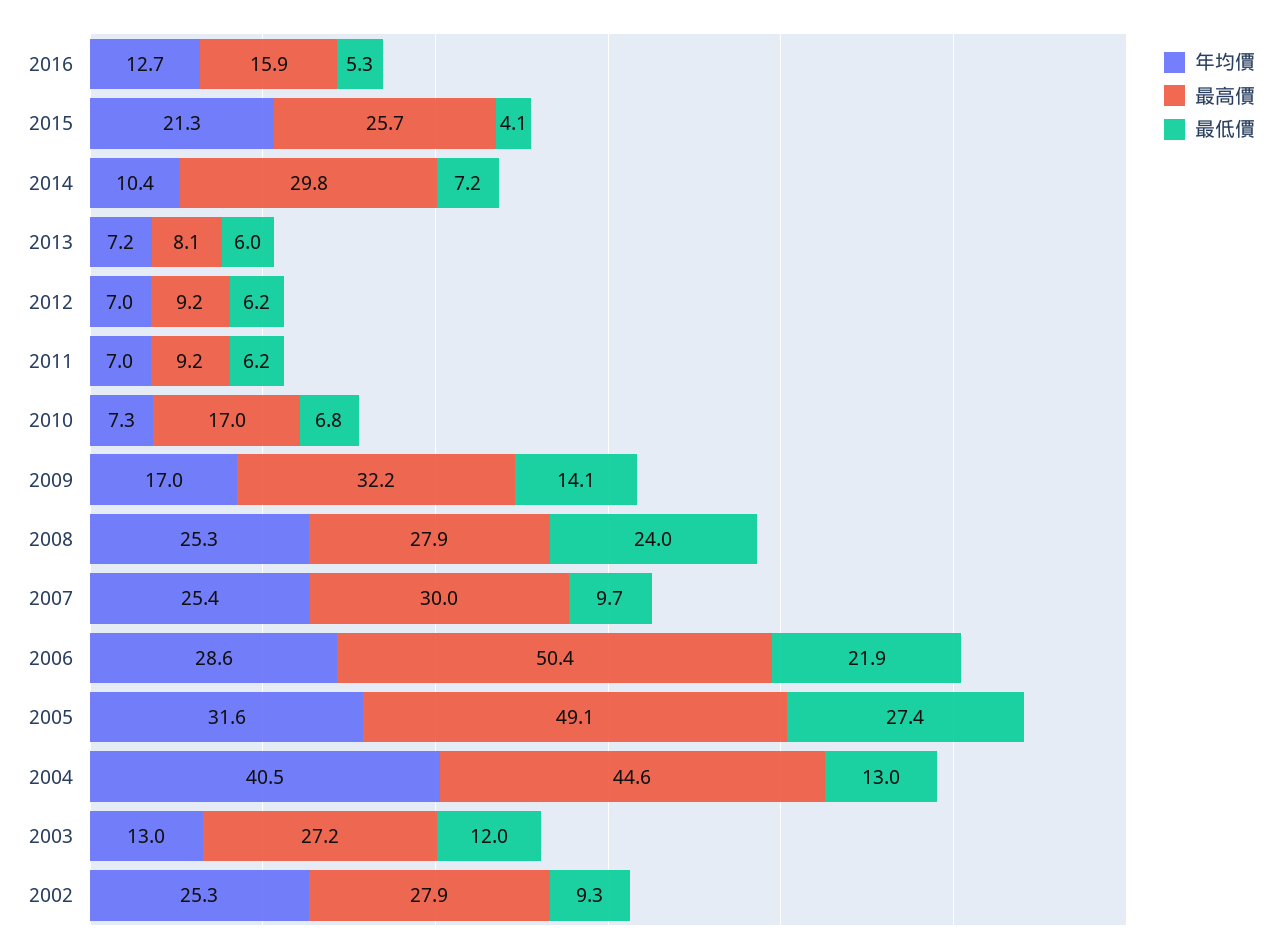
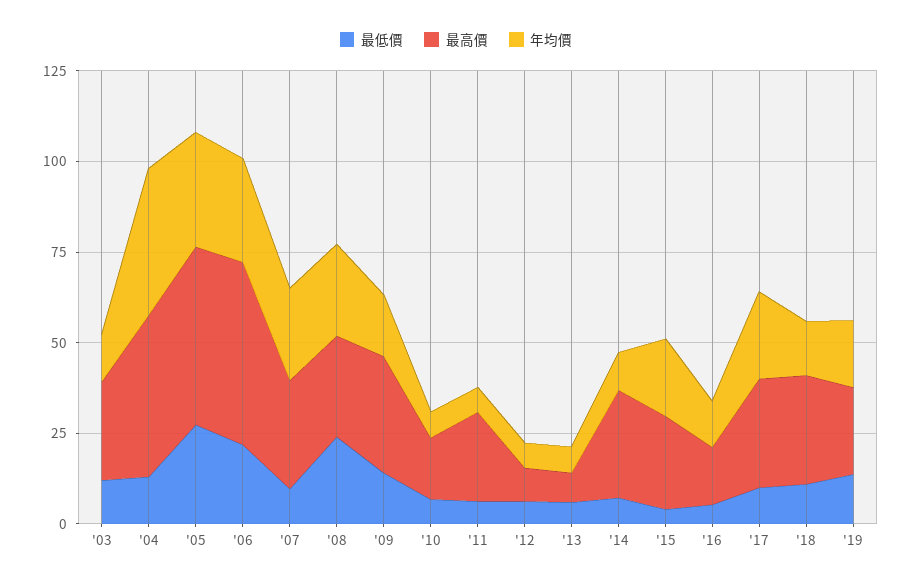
最高價, 2011: 9.2 -> 25
年均價, 2002: 25.3 -> none
最高價, 2002: 27.9 -> none
最低價, 2002: 9.3 -> none
最低價, '17: none -> 10
最高價, '17: none -> 30
年均價, '17: none -> 25
最低價, '18: none -> 10
最高價, '18: none -> 30
年均價, '18: none -> 15
最低價, '19: none -> 15
最高價, '19: none -> 25
年均價, '19: none -> 20

